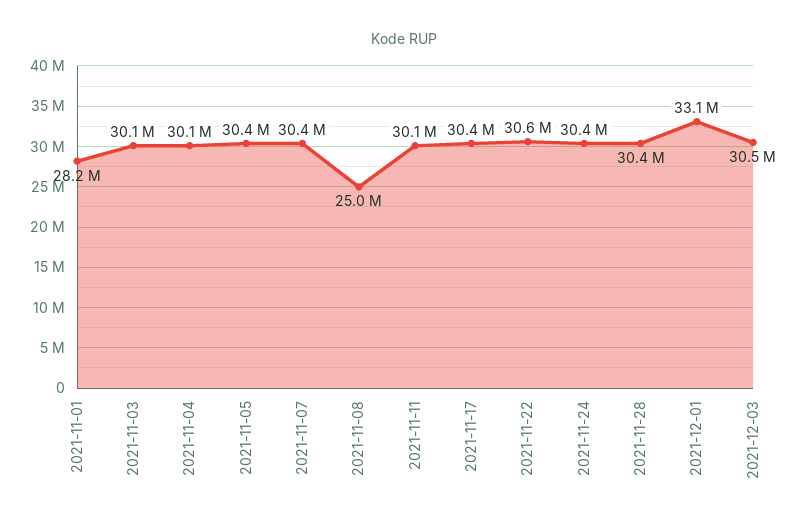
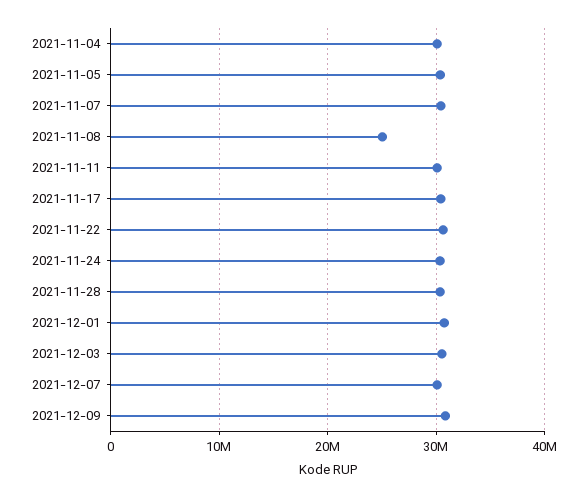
2021-11-01: 28200000 -> none
2021-11-03: 30100000 -> none
2021-12-01: 33100000 -> 31000000
2021-12-07: none -> 30000000
2021-12-09: none -> 31000000

